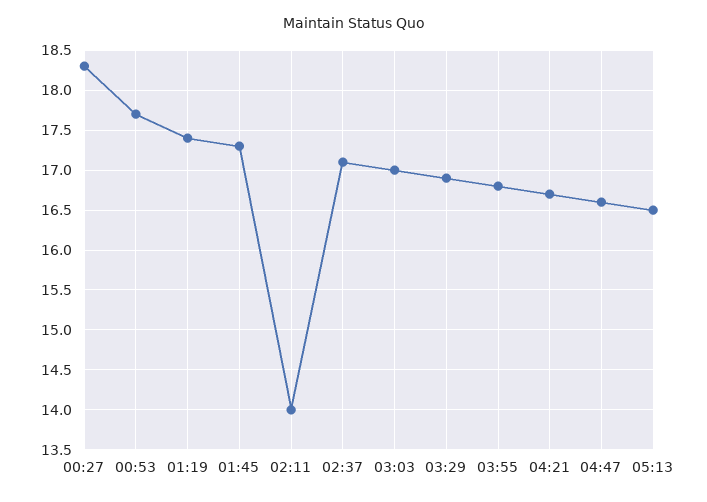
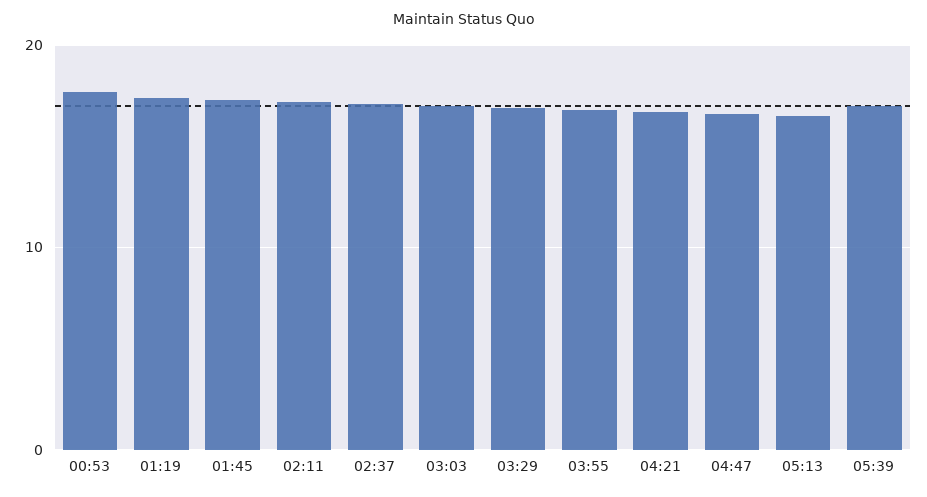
00:27: 18.3 -> none
02:11: 14 -> 17
05:39: none -> 17

